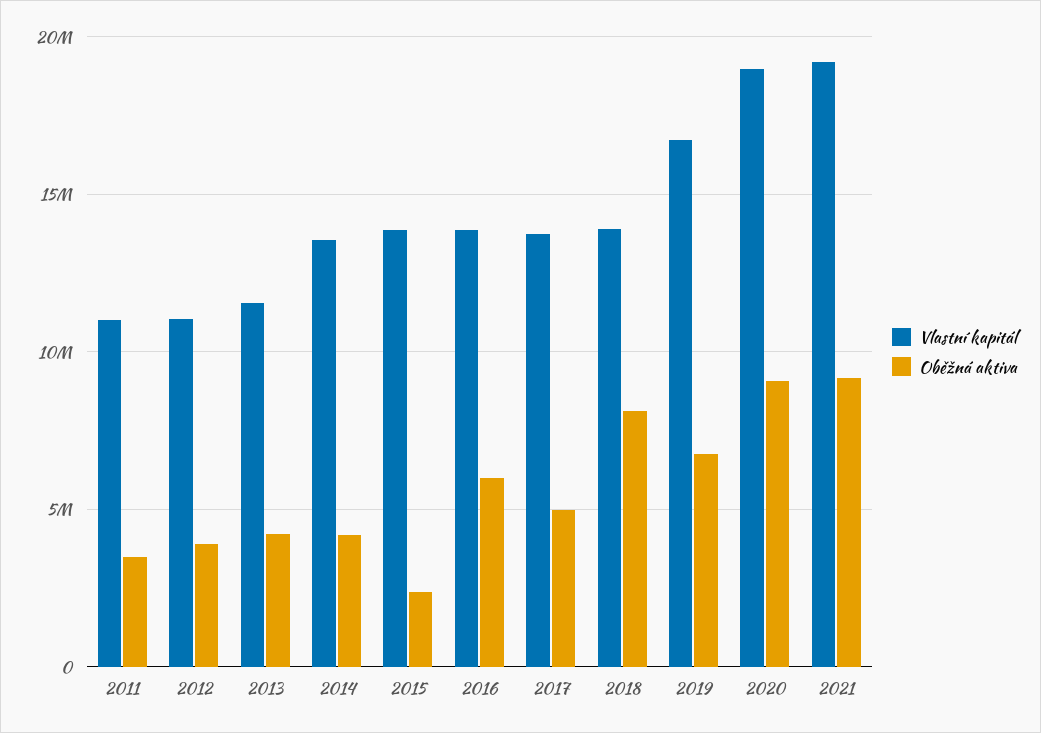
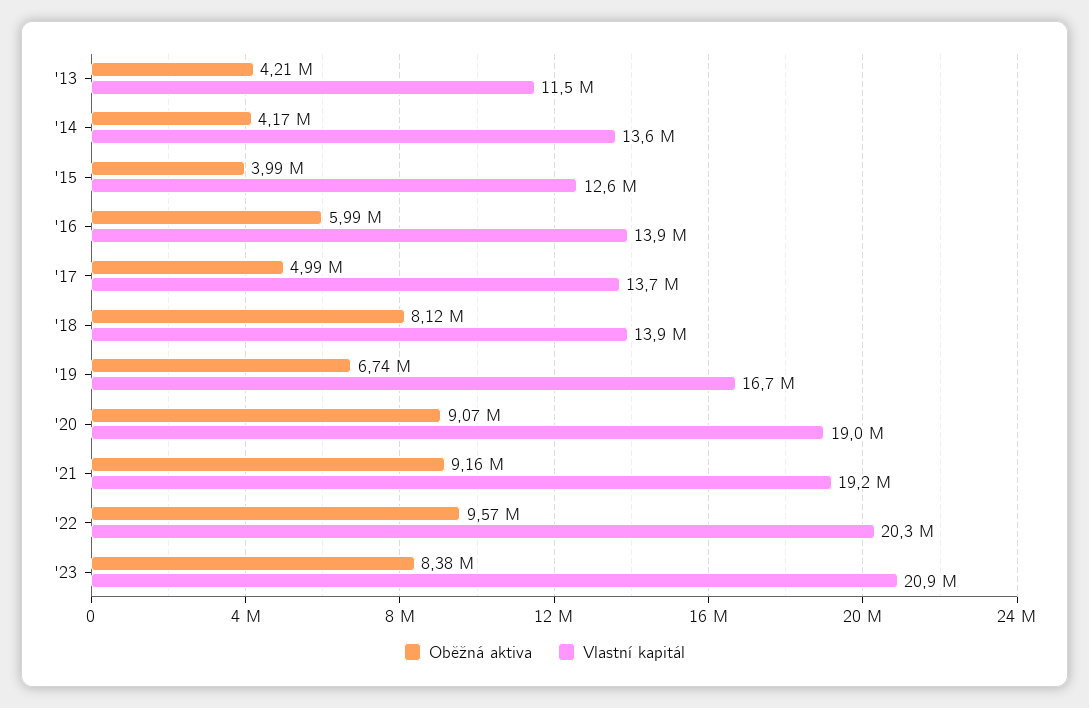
Vlastní kapitál, 2011: 11000000 -> none
Oběžná aktiva, 2011: 3500000 -> none
Vlastní kapitál, 2012: 11000000 -> none
Oběžná aktiva, 2012: 4000000 -> none
Vlastní kapitál, 2015: 14000000 -> 12600000
Oběžná aktiva, 2015: 2500000 -> 3990000
Oběžná aktiva, '22: none -> 9570000
Vlastní kapitál, '22: none -> 20300000
Oběžná aktiva, '23: none -> 8380000
Vlastní kapitál, '23: none -> 20900000

